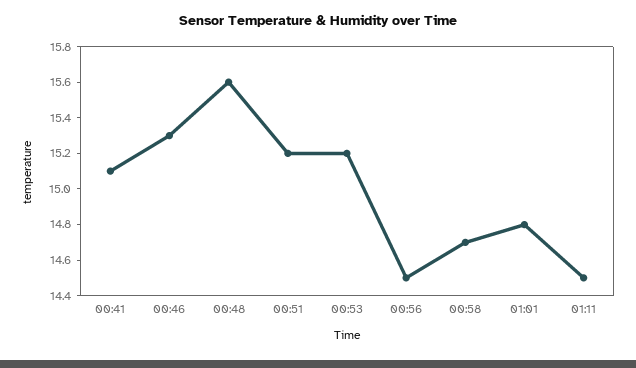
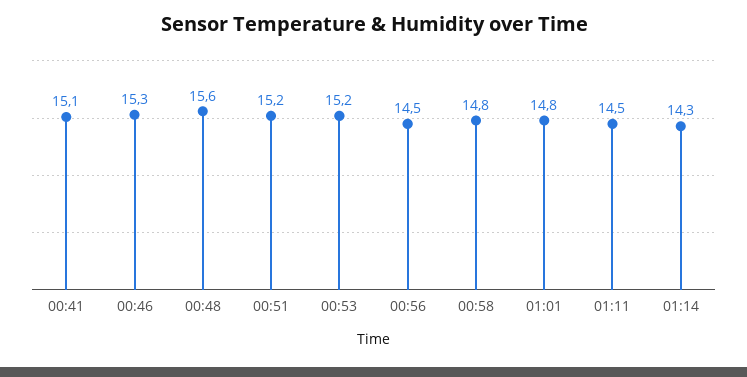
00:58: 14.7 -> 14.8
01:14: none -> 14.3

